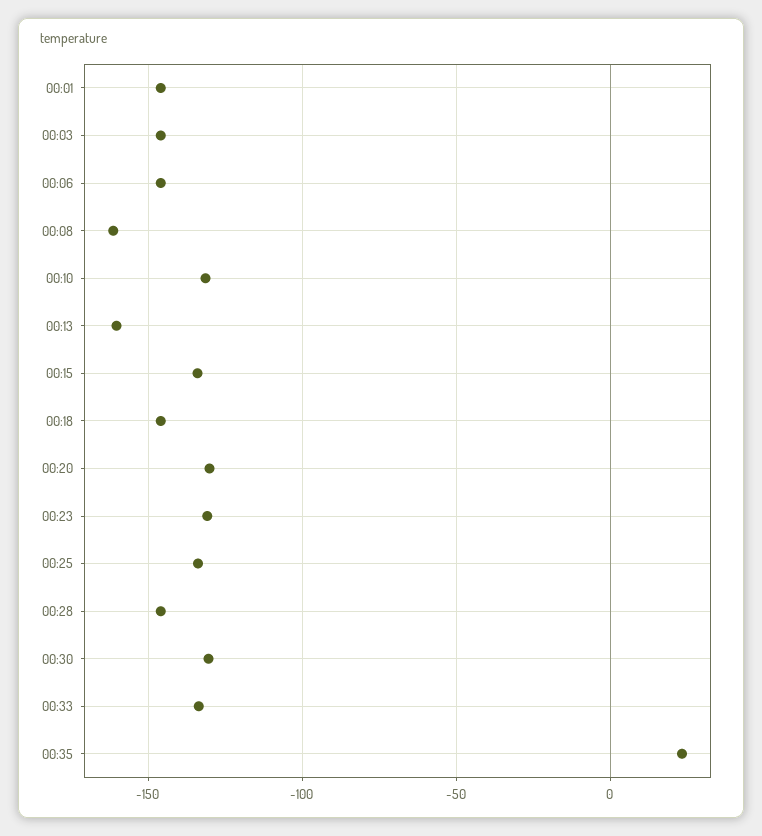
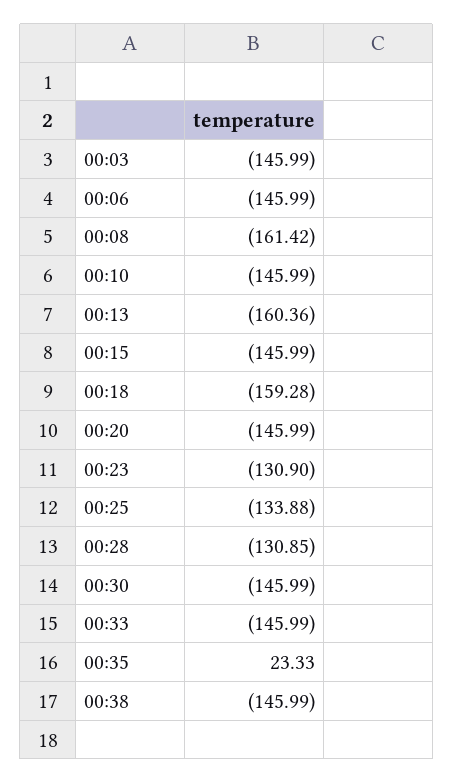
00:01: -145 -> none
00:10: -130 -> -145.99
00:15: -135 -> -145.99
00:18: -145 -> -159.28
00:20: -130 -> -145.99
00:28: -145 -> -130.85
00:30: -130 -> -145.99
00:33: -135 -> -145.99
00:38: none -> -145.99

